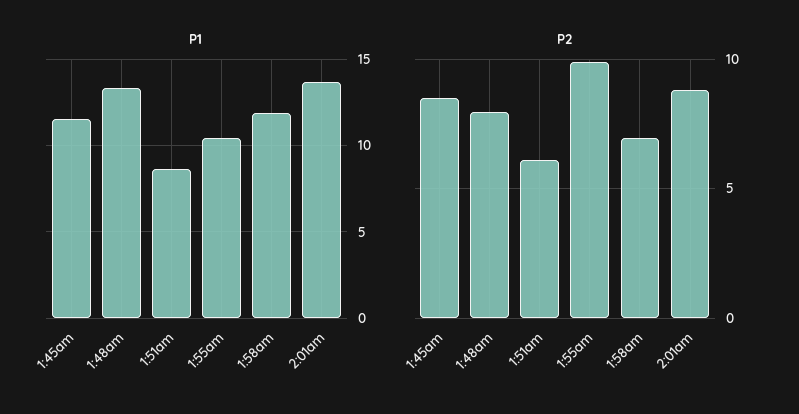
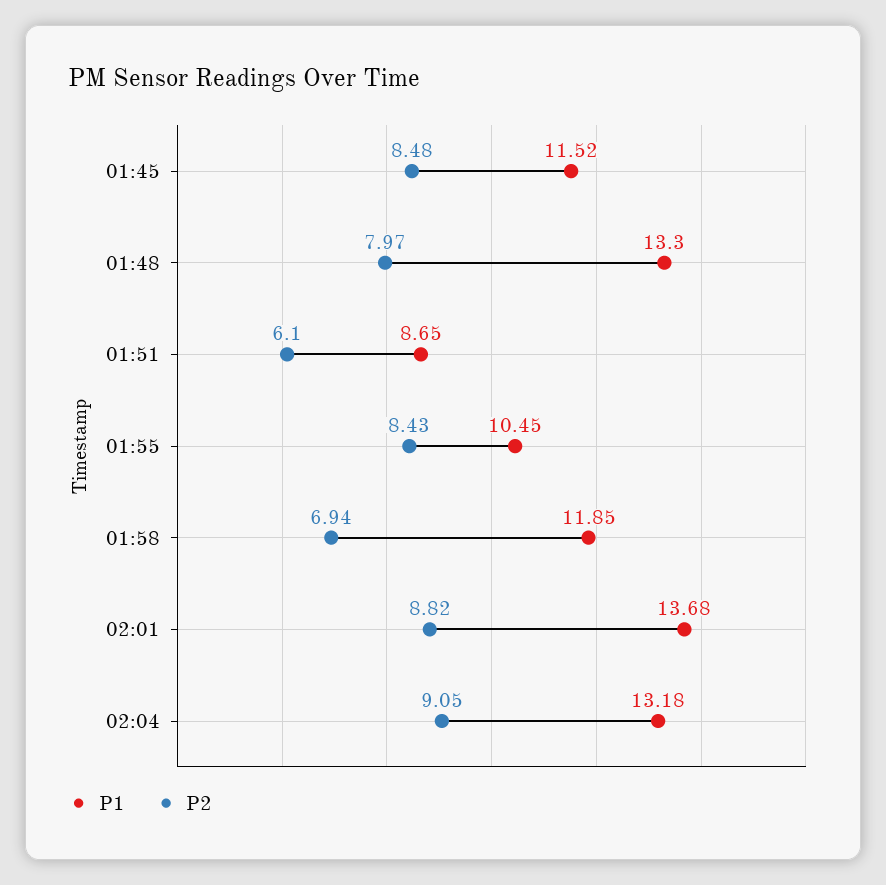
P2, 1:55am: 10 -> 8.43
P1, 02:04: none -> 13.18
P2, 02:04: none -> 9.05

